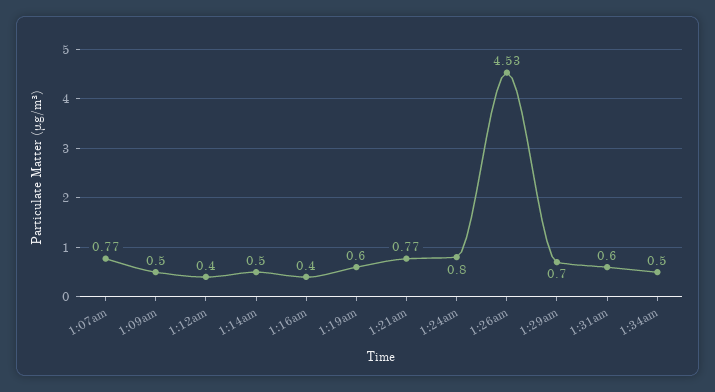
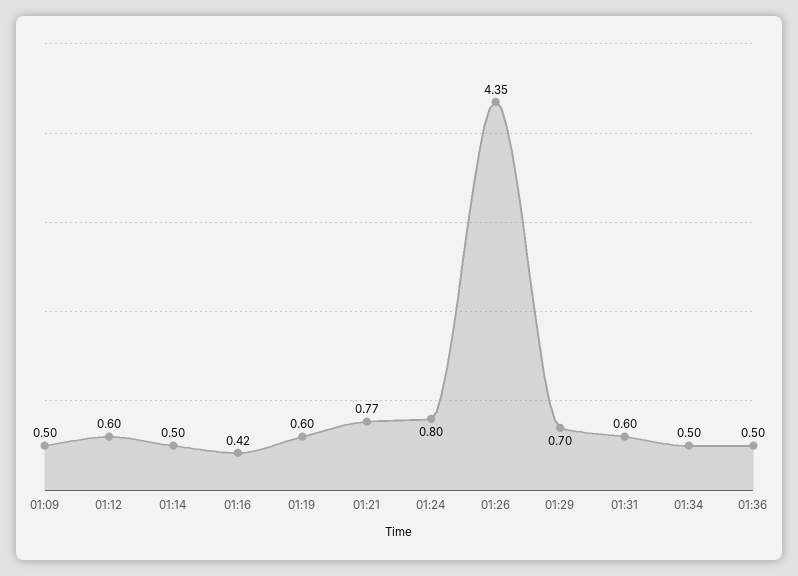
1:07am: 0.77 -> none
1:12am: 0.4 -> 0.6
1:16am: 0.4 -> 0.42
1:26am: 4.53 -> 4.35
01:36: none -> 0.5

